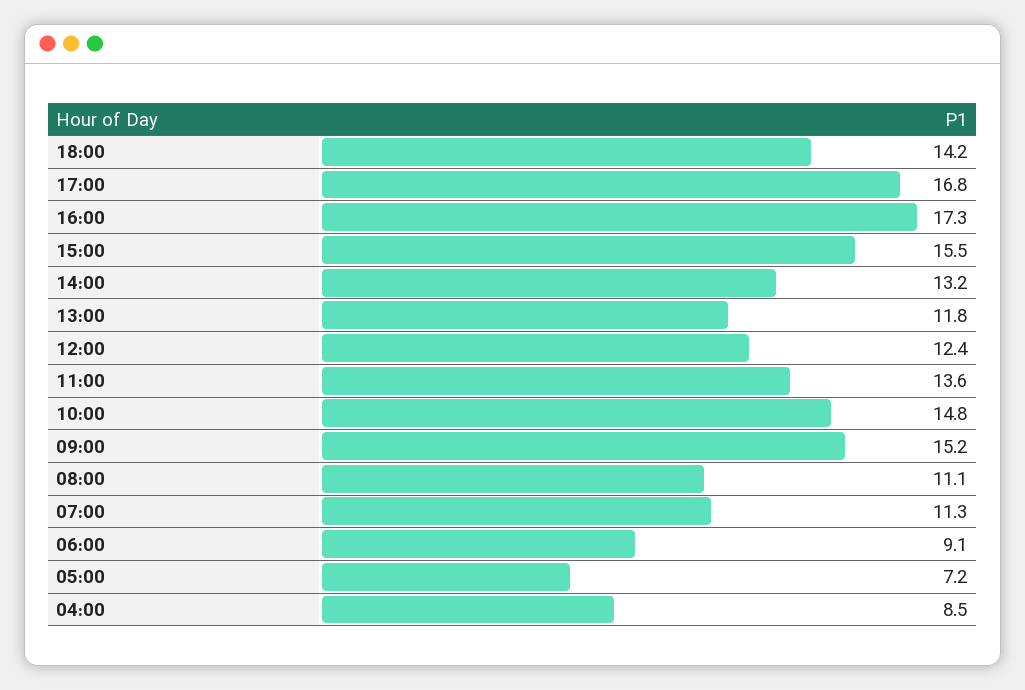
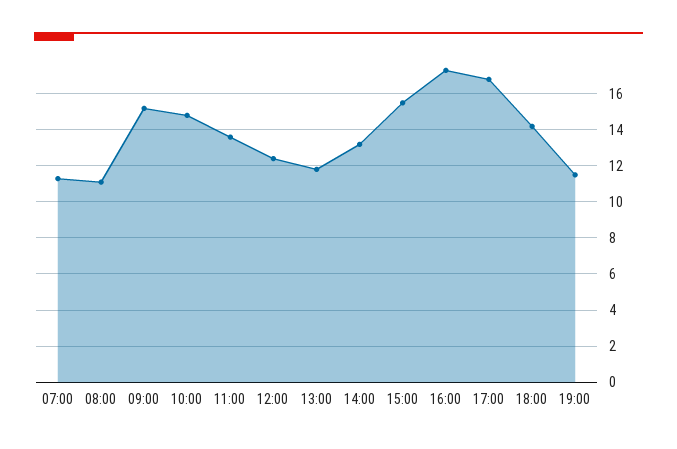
06:00: 9.1 -> none
05:00: 7.2 -> none
04:00: 8.5 -> none
19:00: none -> 11.5

